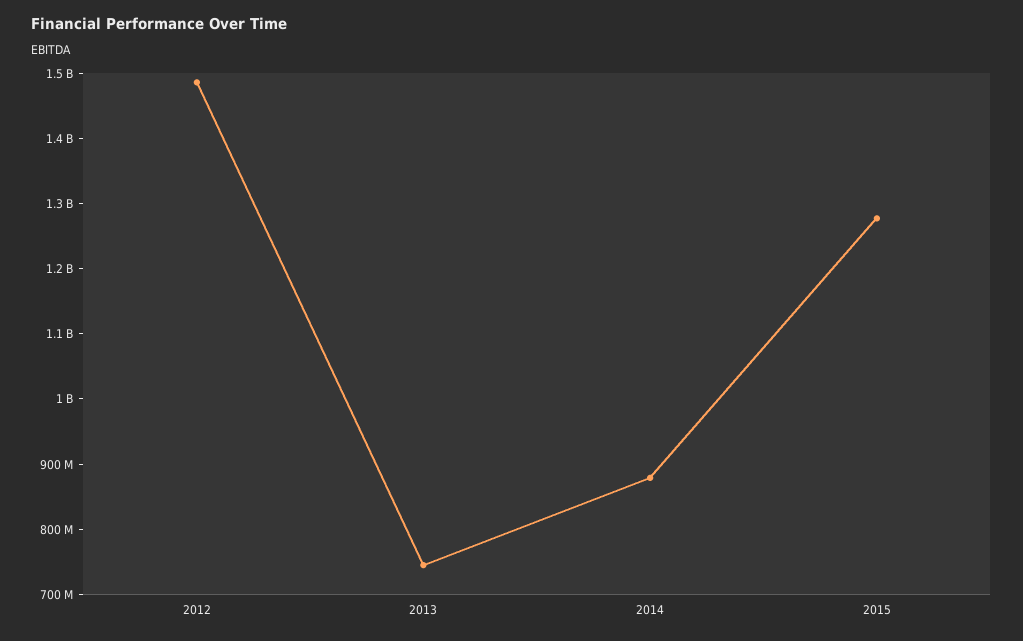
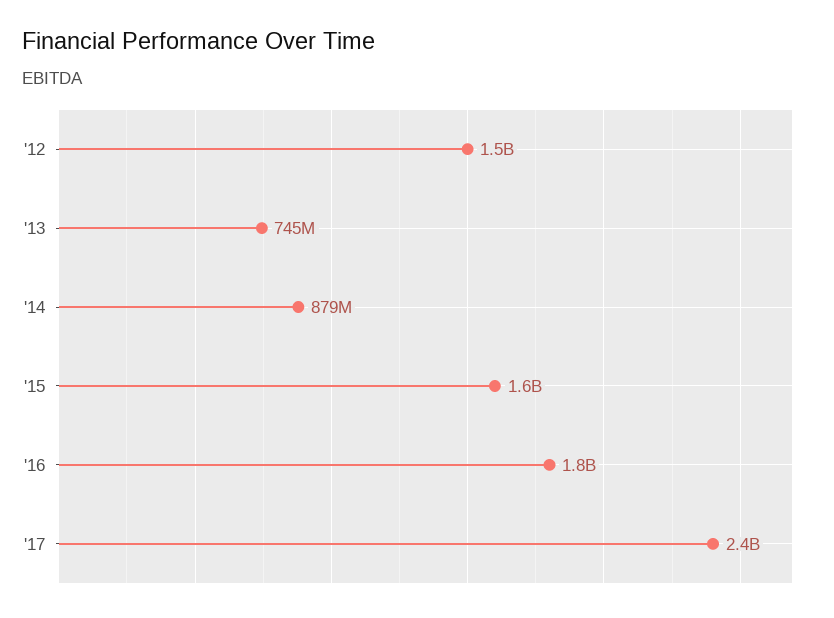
2015: 1280000000 -> 1600000000
'16: none -> 1800000000
'17: none -> 2400000000

